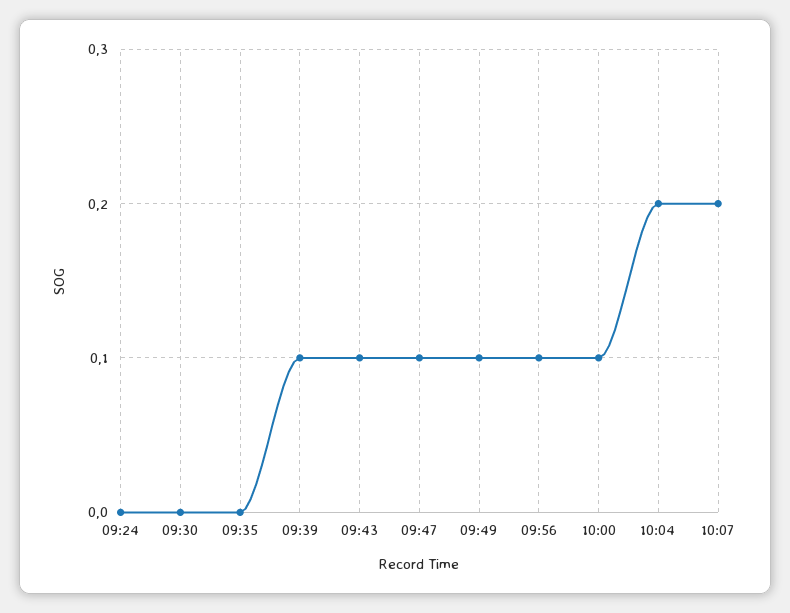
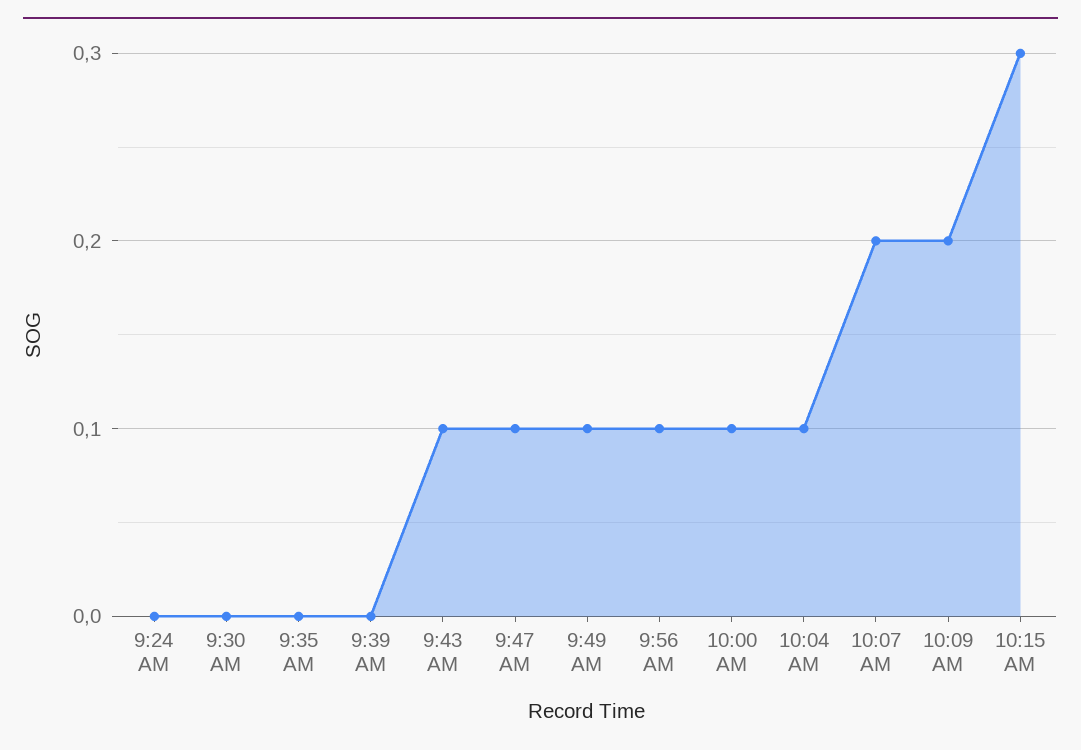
09:39: 0.1 -> 0
10:04: 0.2 -> 0.1
10:09 AM: none -> 0.2
10:15 AM: none -> 0.3

